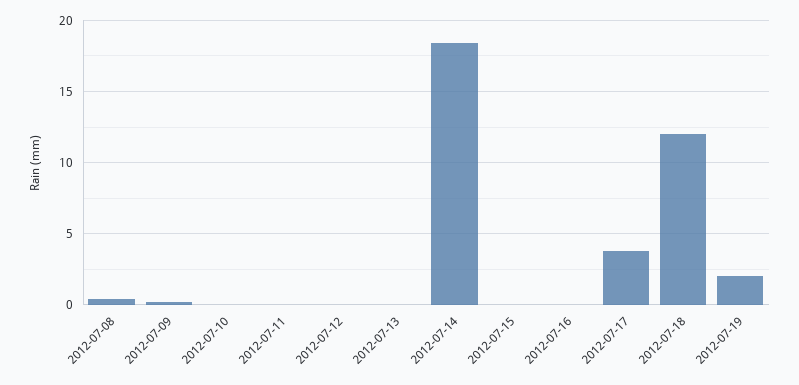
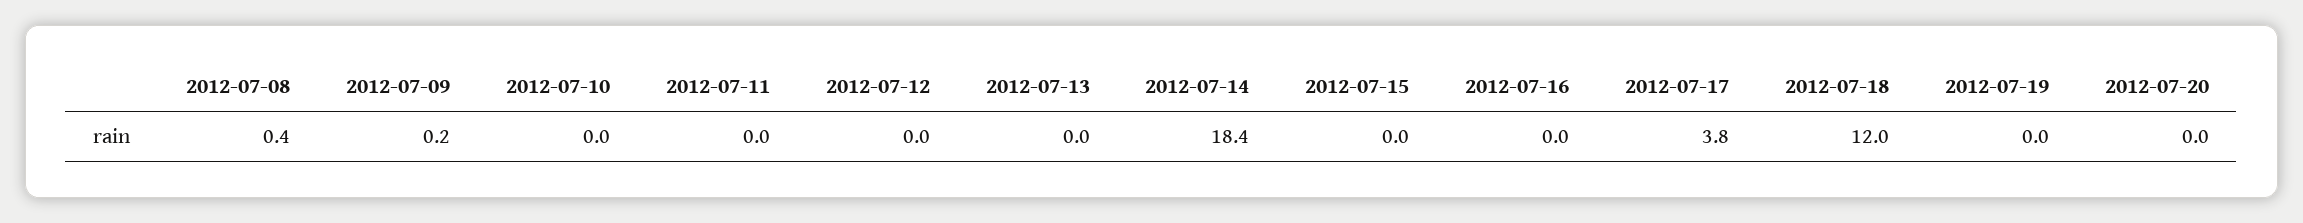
2012-07-19: 2 -> 0
2012-07-20: none -> 0

